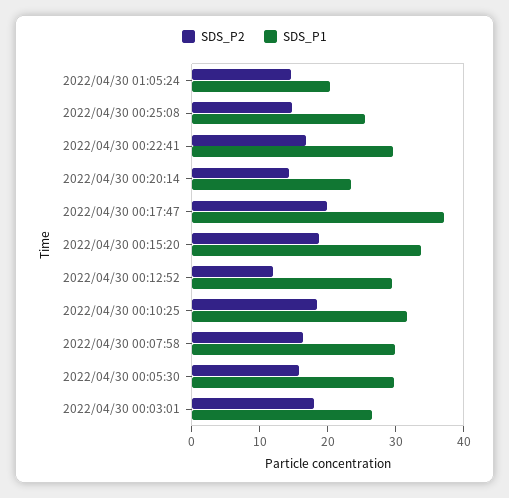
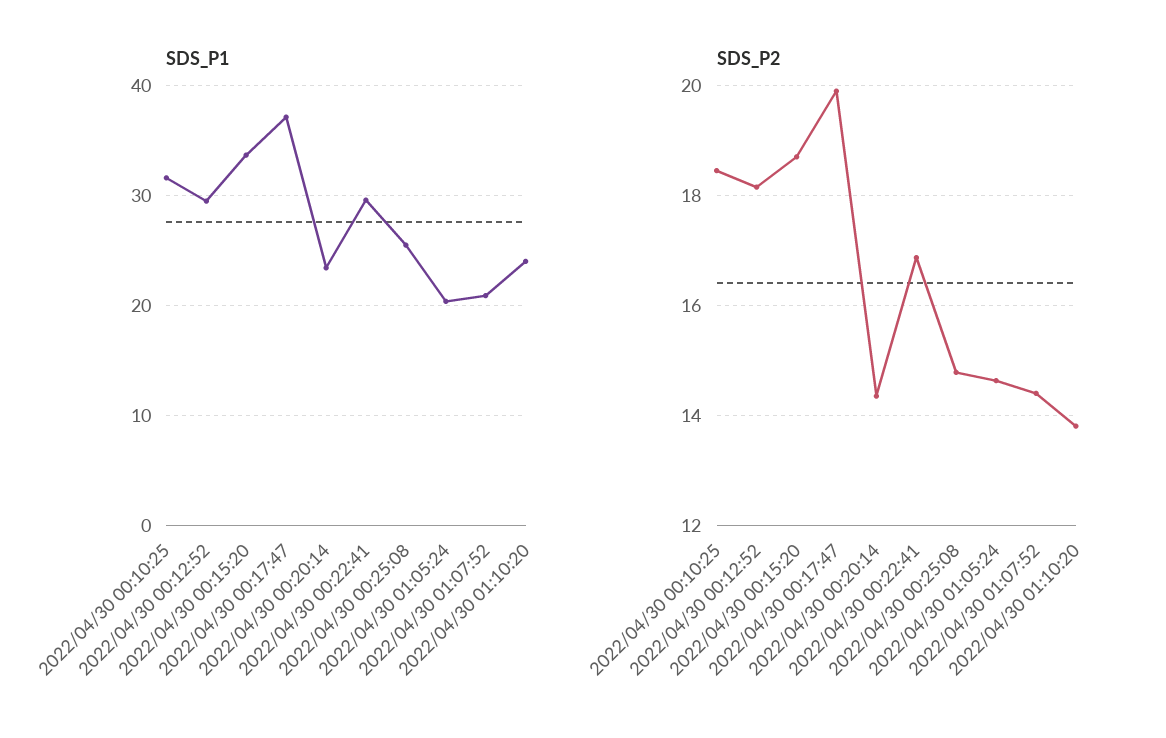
SDS_P2, 2022/04/30 00:12:52: 12 -> 18.2
SDS_P2, 2022/04/30 00:07:58: 16 -> none
SDS_P1, 2022/04/30 00:07:58: 30 -> none
SDS_P2, 2022/04/30 00:05:30: 16 -> none
SDS_P1, 2022/04/30 00:05:30: 30 -> none
SDS_P2, 2022/04/30 00:03:01: 18 -> none
SDS_P1, 2022/04/30 00:03:01: 26 -> none
SDS_P1, 2022/04/30 01:07:52: none -> 21
SDS_P1, 2022/04/30 01:10:20: none -> 24
SDS_P2, 2022/04/30 01:07:52: none -> 14.4
SDS_P2, 2022/04/30 01:10:20: none -> 13.8

